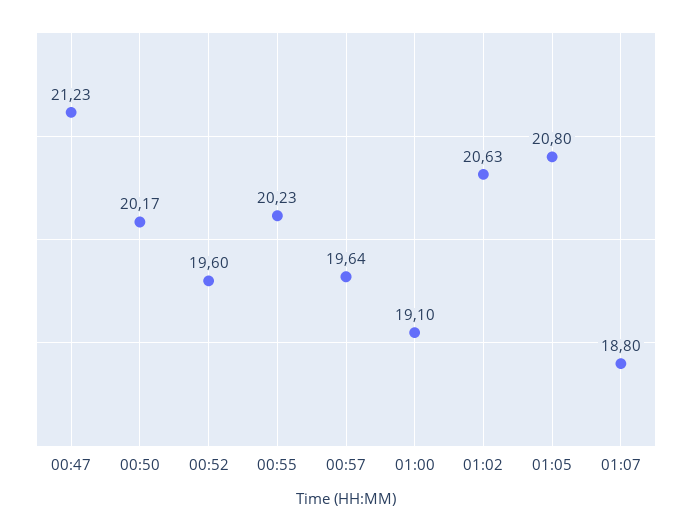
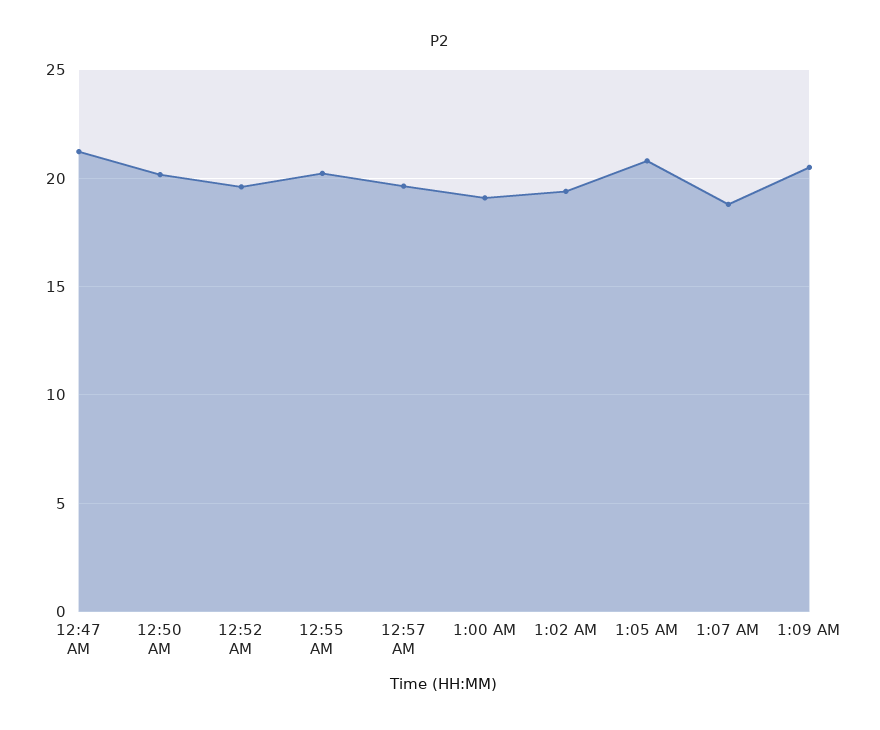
01:02: 20.63 -> 19.5
1:09 AM: none -> 20.5

